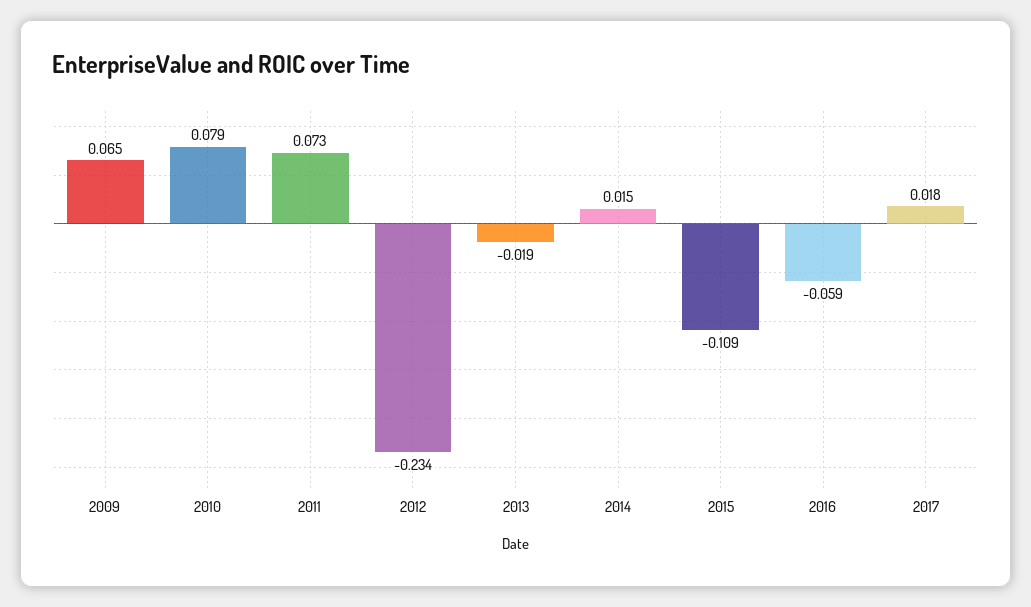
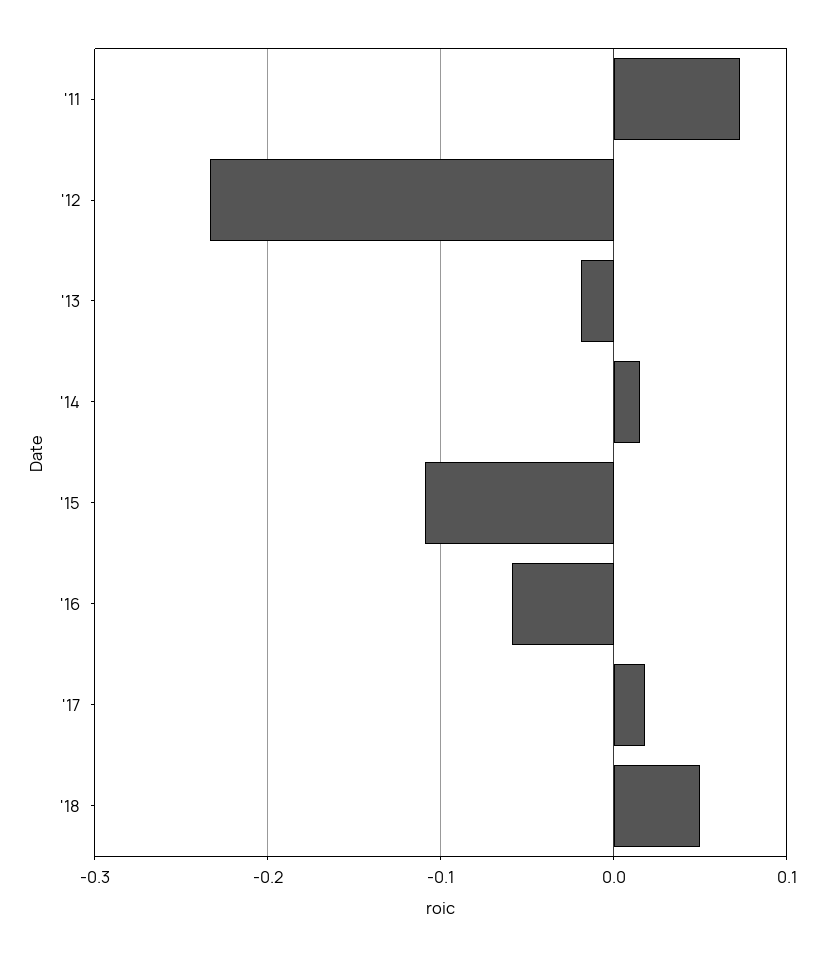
2009: 0.065 -> none
2010: 0.079 -> none
'18: none -> 0.05

